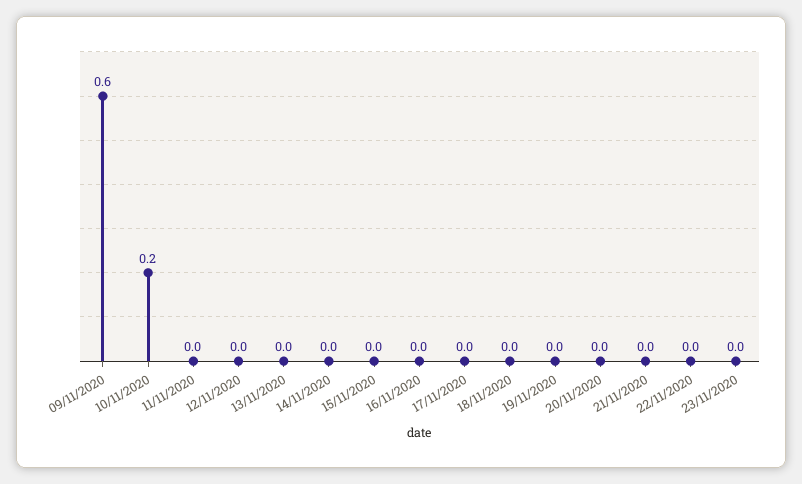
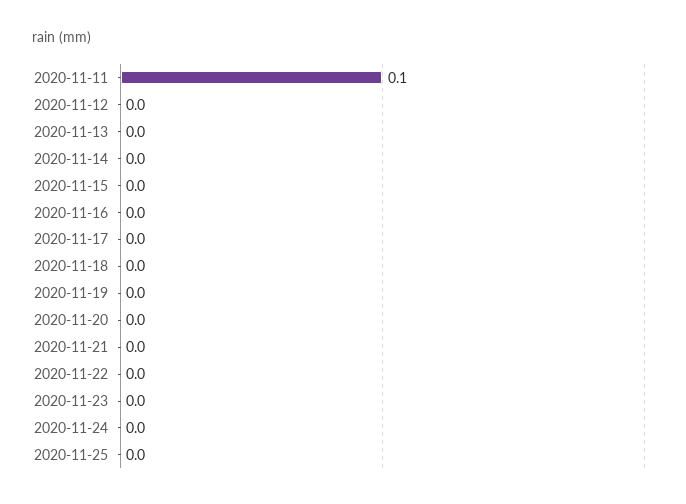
09/11/2020: 0.6 -> none
10/11/2020: 0.2 -> none
11/11/2020: 0 -> 0.1
2020-11-24: none -> 0
2020-11-25: none -> 0

